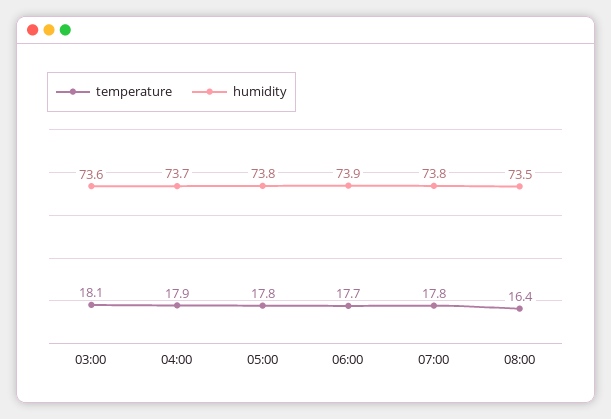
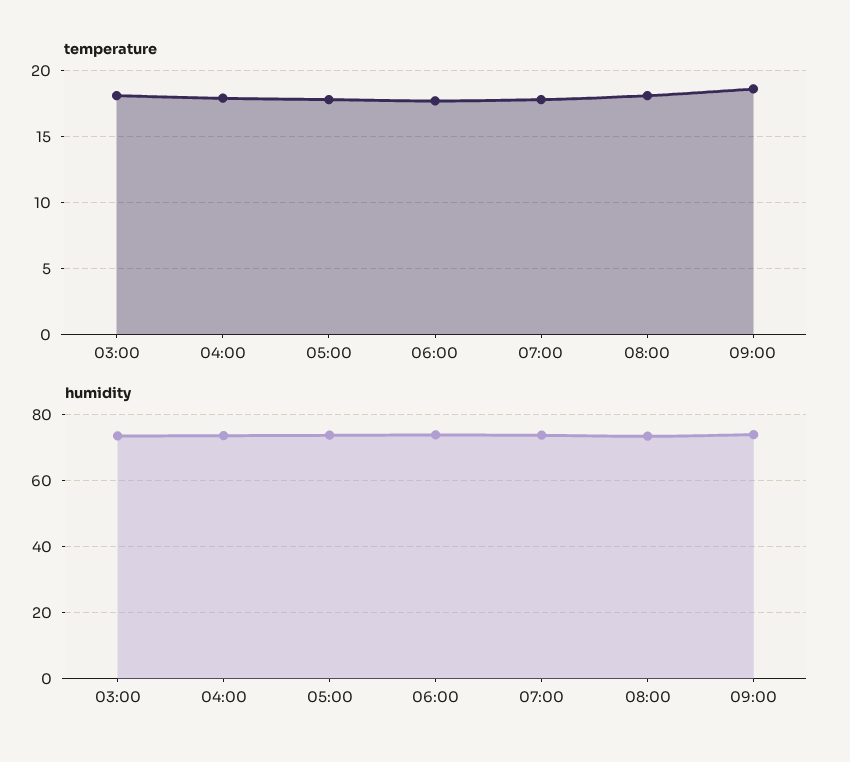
temperature, 08:00: 16.4 -> 18
temperature, 09:00: none -> 18.5
humidity, 09:00: none -> 74

